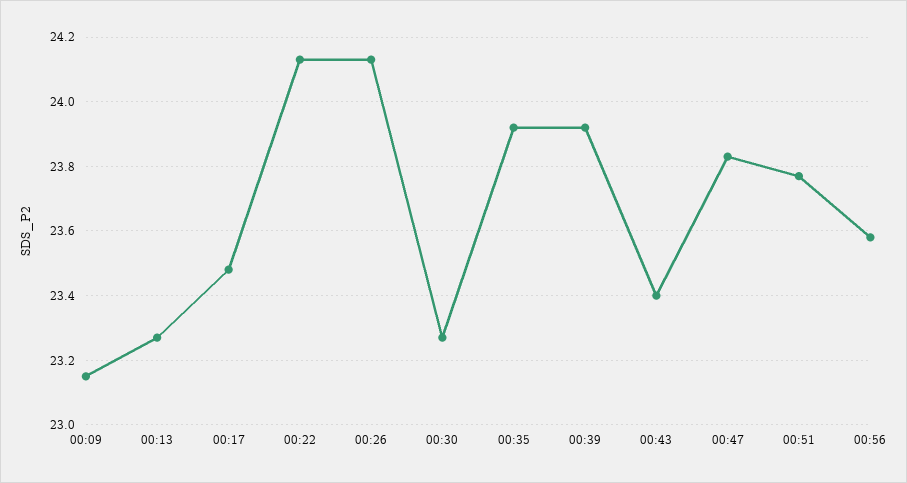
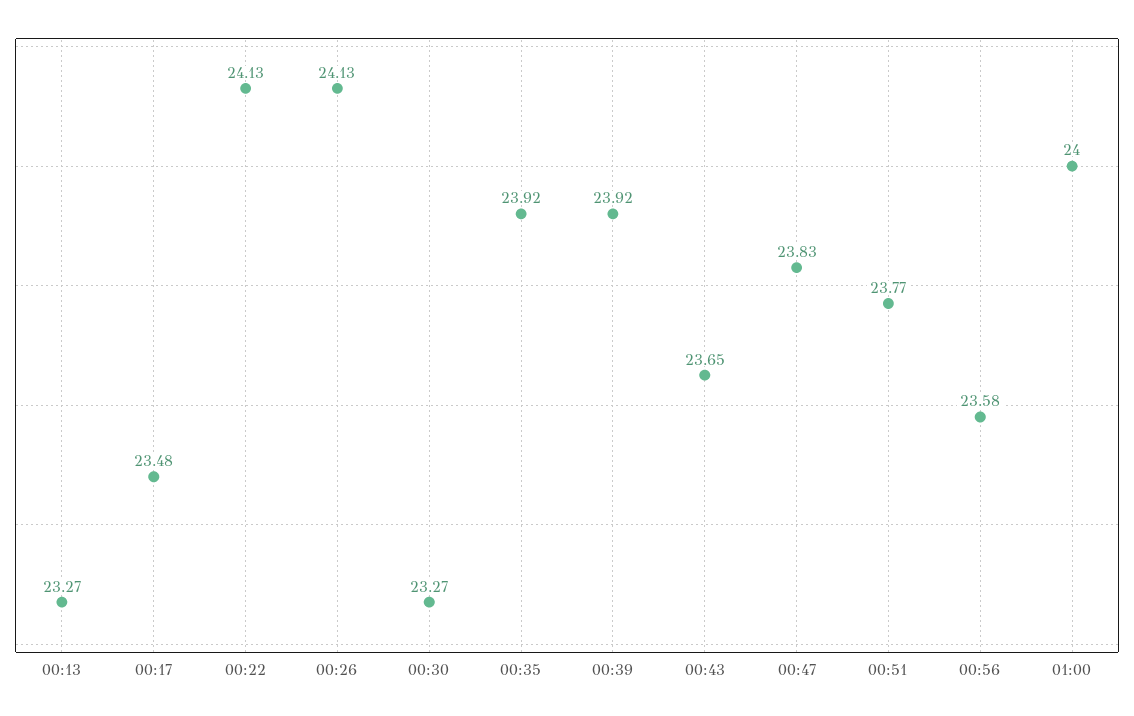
00:09: 23.15 -> none
00:43: 23.4 -> 23.65
01:00: none -> 24

